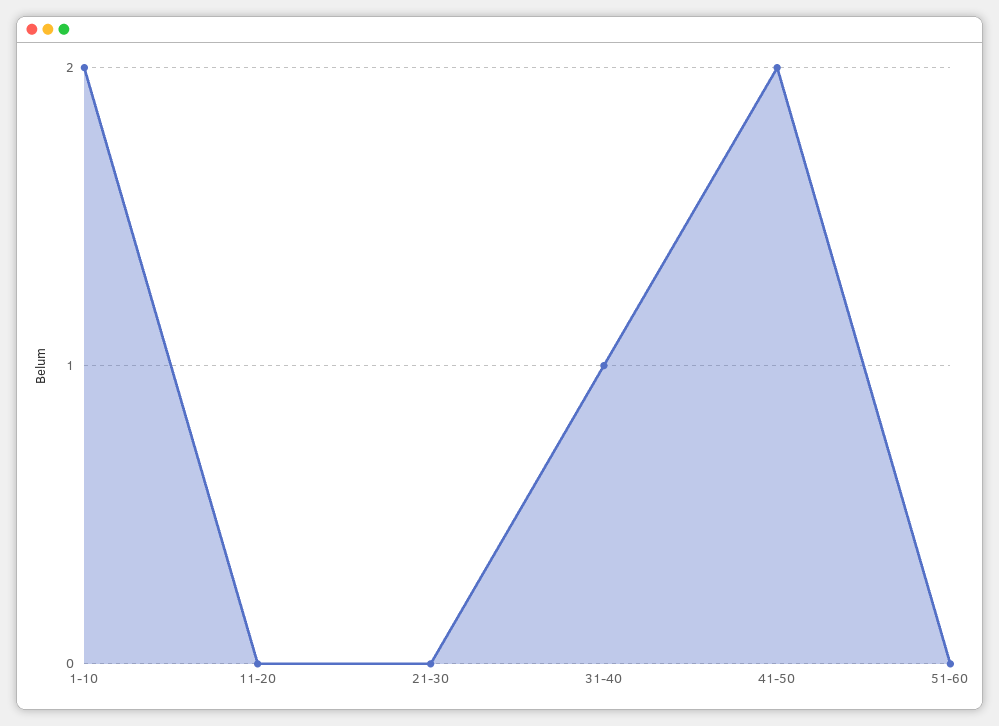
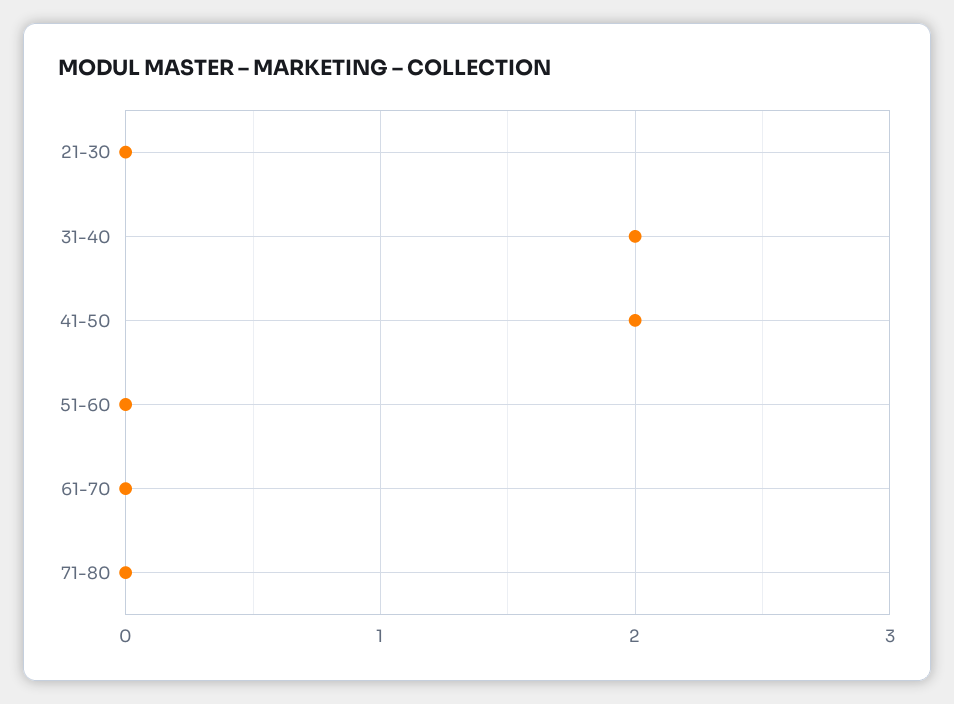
1-10: 2 -> none
11-20: 0 -> none
31-40: 1 -> 2
61-70: none -> 0
71-80: none -> 0

